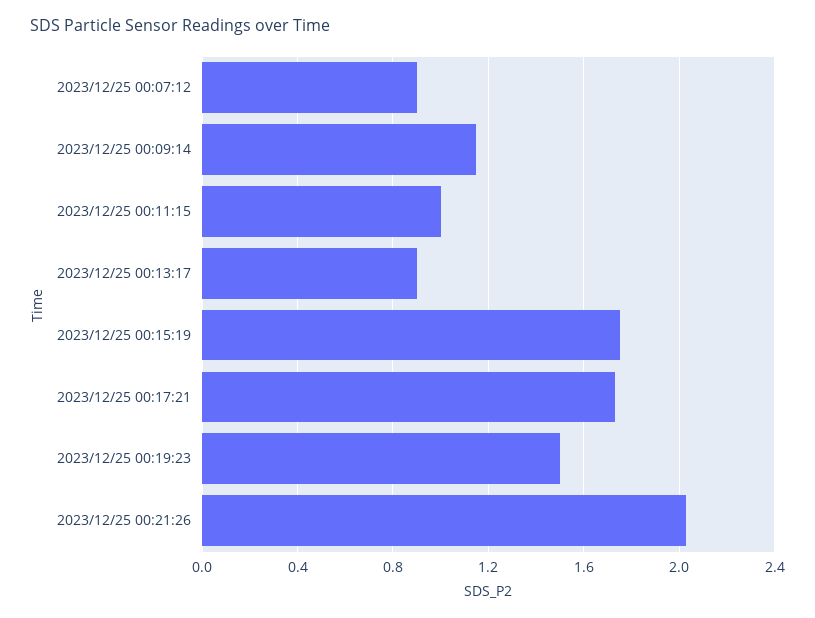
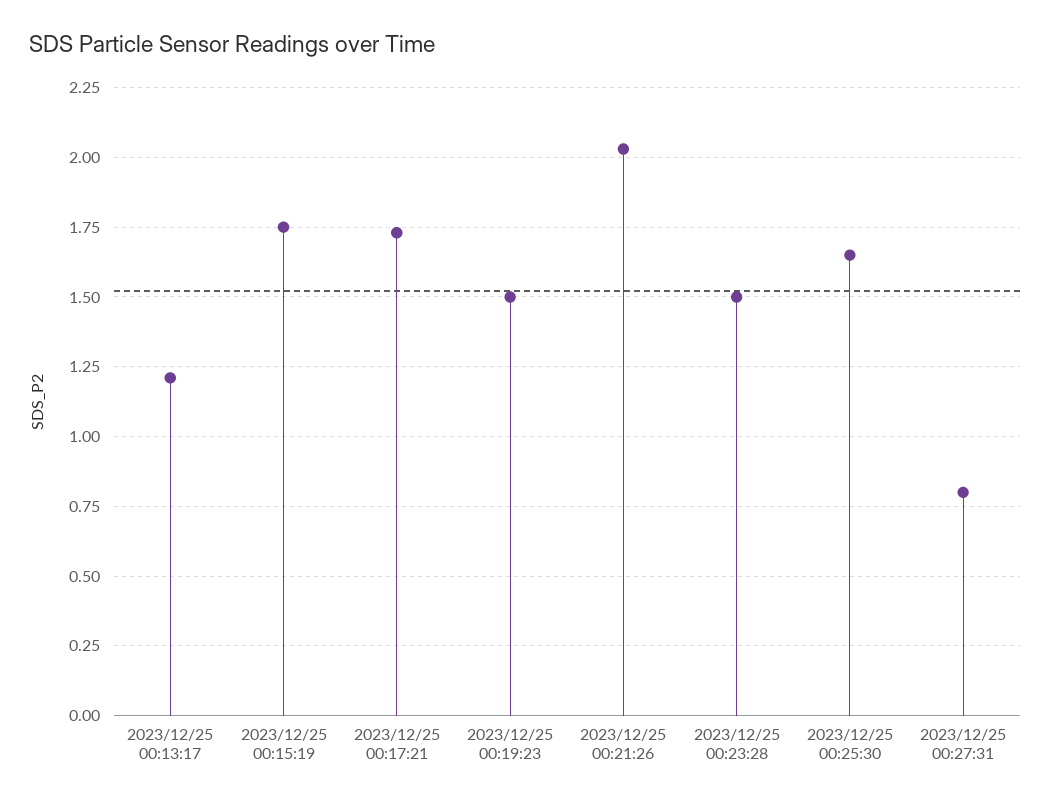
2023/12/25 00:07:12: 0.9 -> none
2023/12/25 00:09:14: 1.15 -> none
2023/12/25 00:11:15: 1 -> none
2023/12/25 00:13:17: 0.9 -> 1.2
2023/12/25 00:23:28: none -> 1.5
2023/12/25 00:25:30: none -> 1.65
2023/12/25 00:27:31: none -> 0.8

